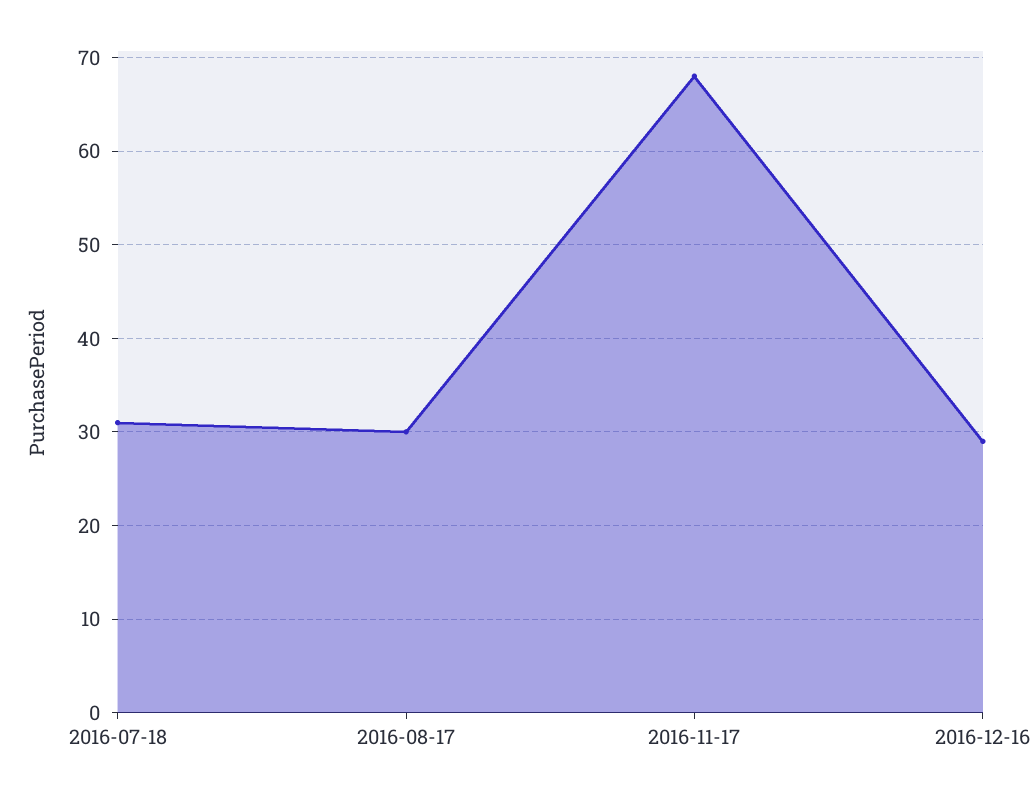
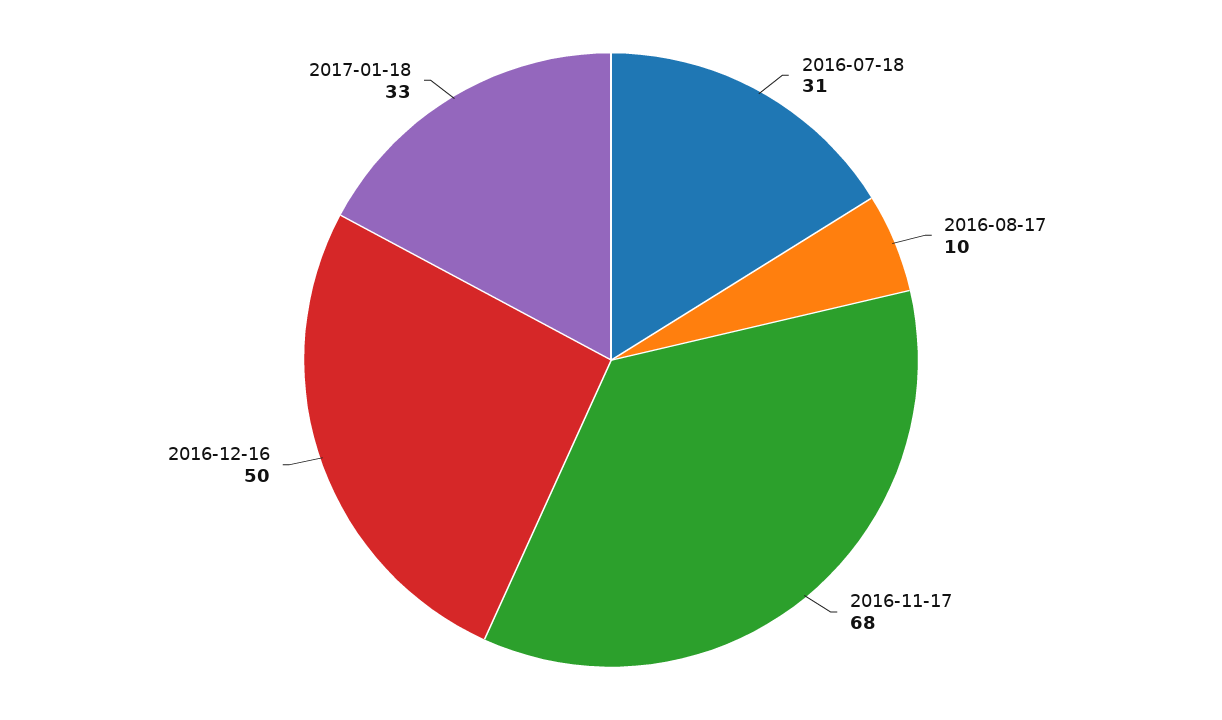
2016-08-17: 30 -> 10
2016-12-16: 29 -> 50
2017-01-18: none -> 33

